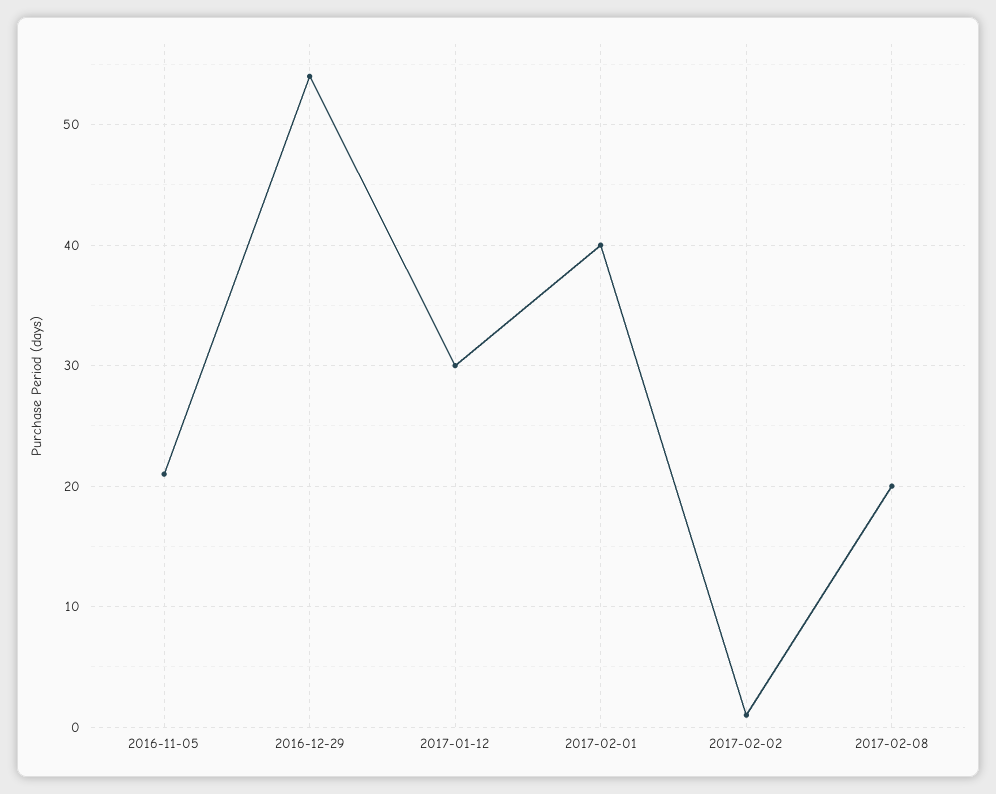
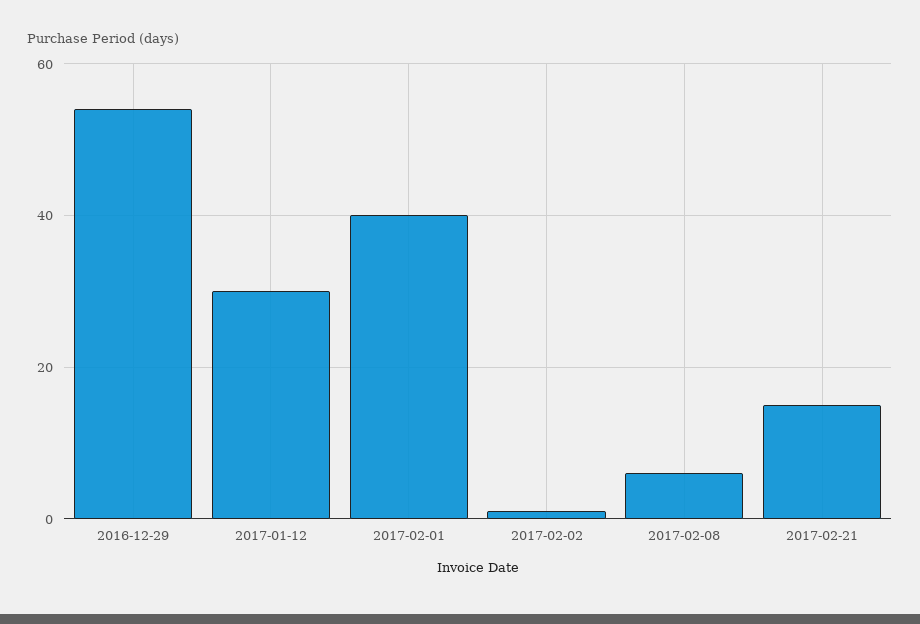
2016-11-05: 21 -> none
2017-02-08: 20 -> 5
2017-02-21: none -> 15

